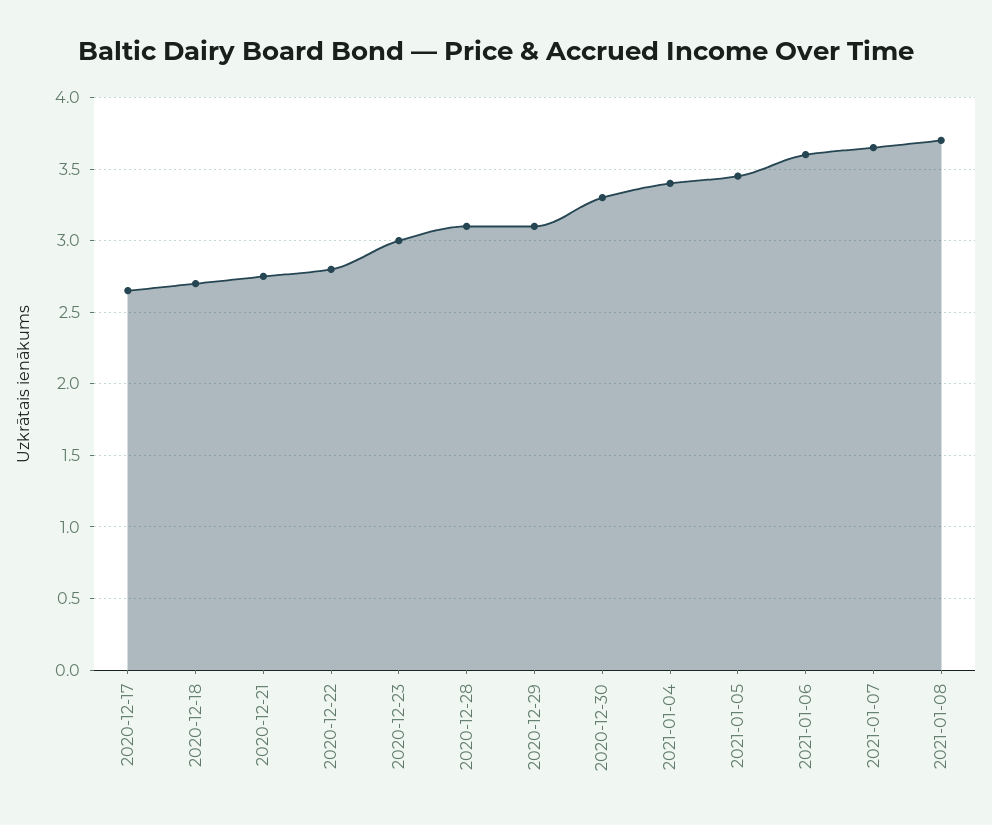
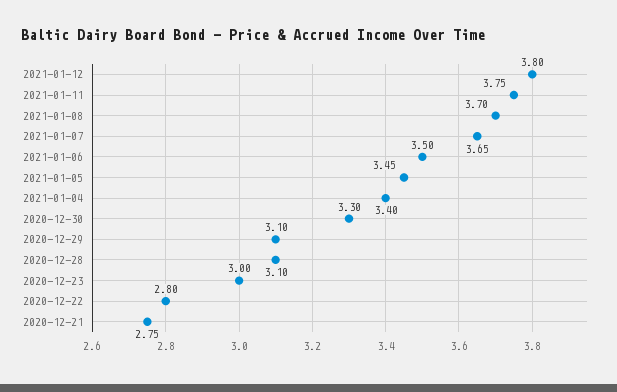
2020-12-17: 2.65 -> none
2020-12-18: 2.7 -> none
2021-01-06: 3.6 -> 3.5
2021-01-12: none -> 3.8
2021-01-11: none -> 3.75

